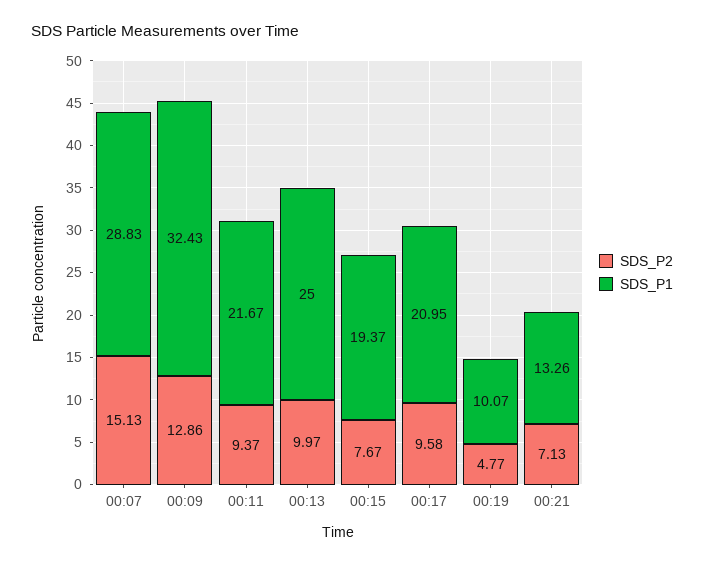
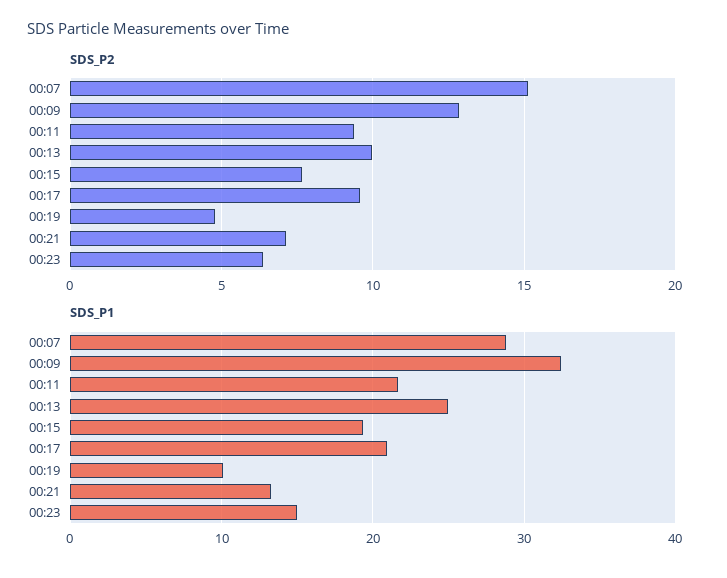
SDS_P2, 00:23: none -> 6.5
SDS_P1, 00:23: none -> 15

